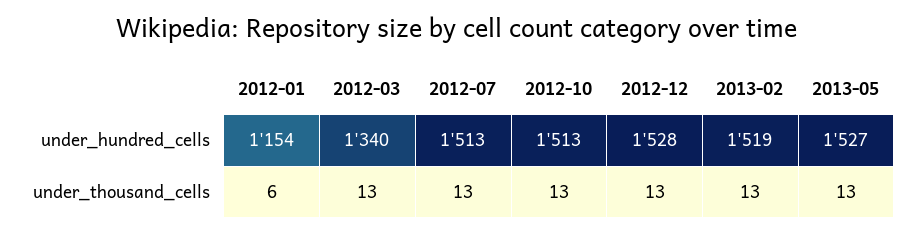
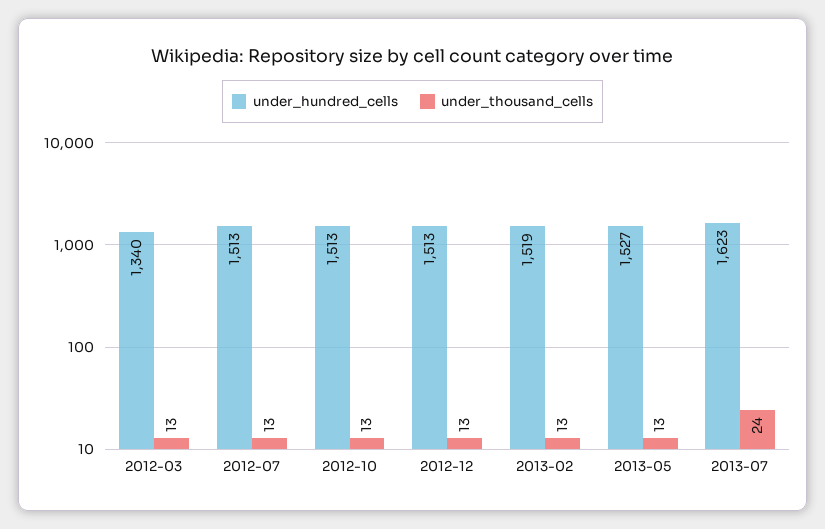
under_hundred_cells, 2012-01: 1154 -> none
under_hundred_cells, 2012-12: 1528 -> 1513
under_thousand_cells, 2012-01: 6 -> none
under_hundred_cells, 2013-07: none -> 1623
under_thousand_cells, 2013-07: none -> 24

